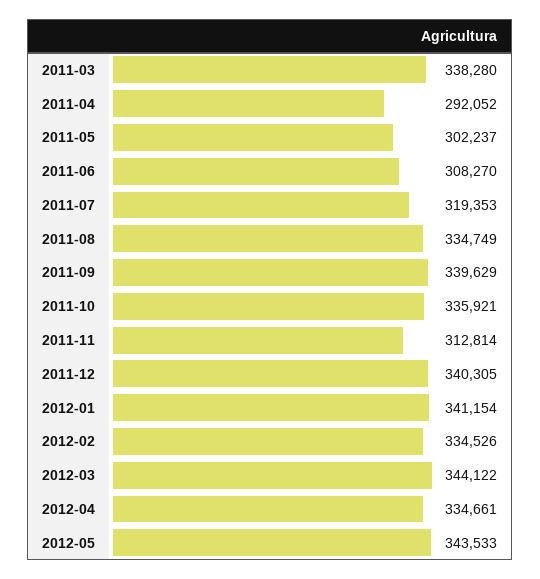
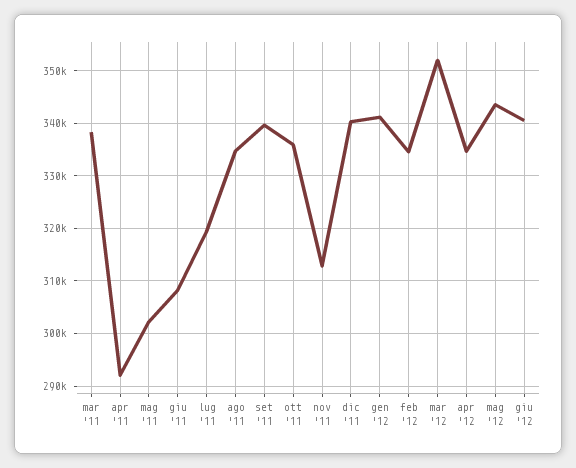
2012-03: 344122 -> 352000
giu '12: none -> 340000

